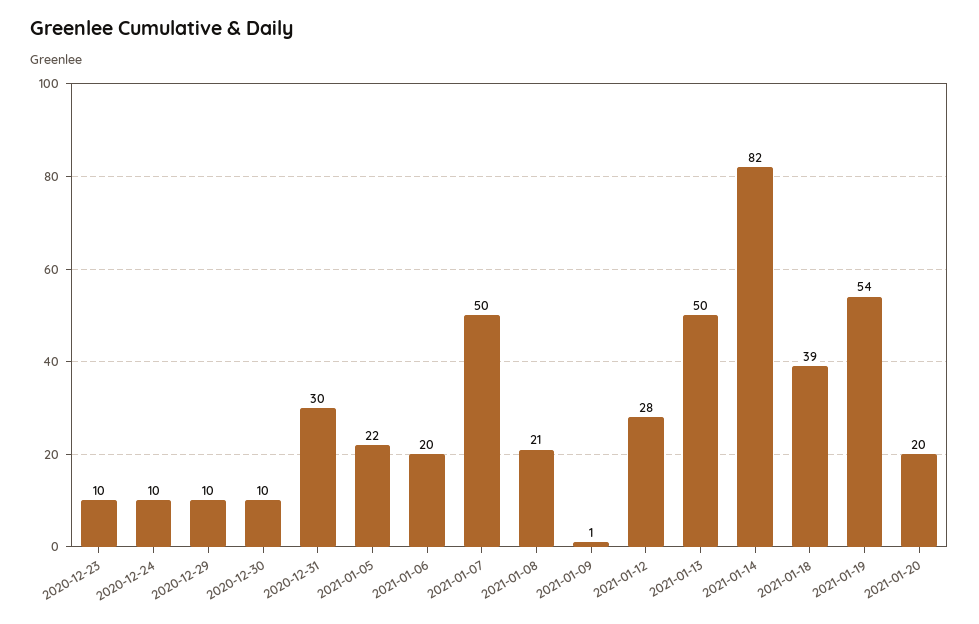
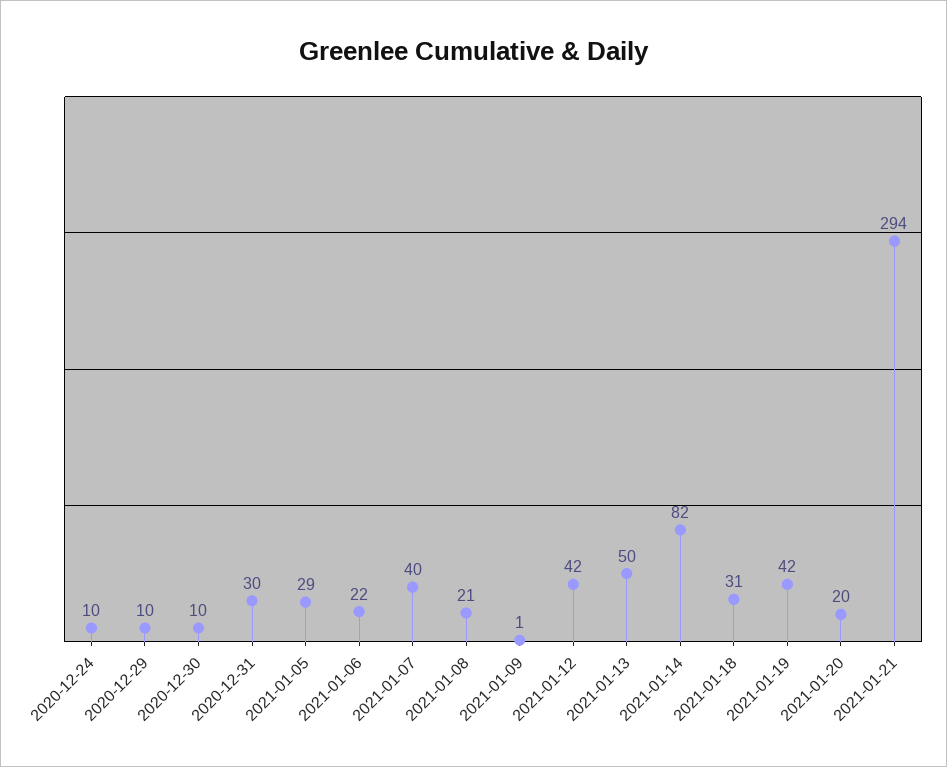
2020-12-23: 10 -> none
2021-01-05: 22 -> 29
2021-01-06: 20 -> 22
2021-01-07: 50 -> 40
2021-01-12: 28 -> 42
2021-01-18: 39 -> 31
2021-01-19: 54 -> 42
2021-01-21: none -> 294

